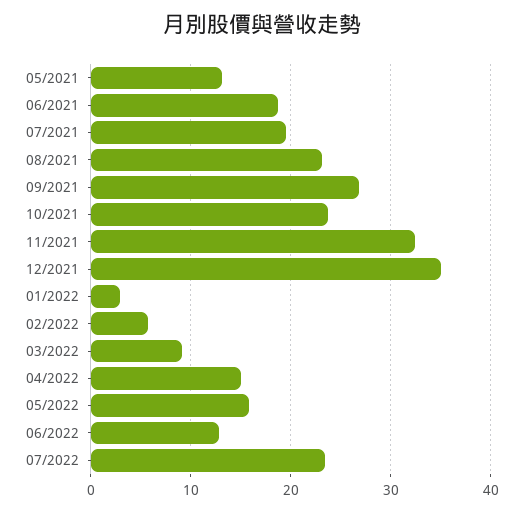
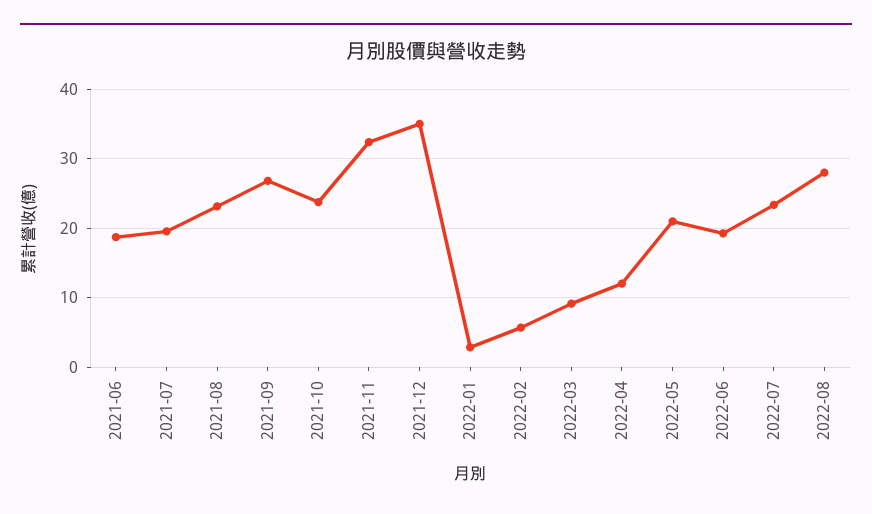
05/2021: 13 -> none
04/2022: 15 -> 12
05/2022: 16 -> 21
06/2022: 13 -> 19
2022-08: none -> 28

